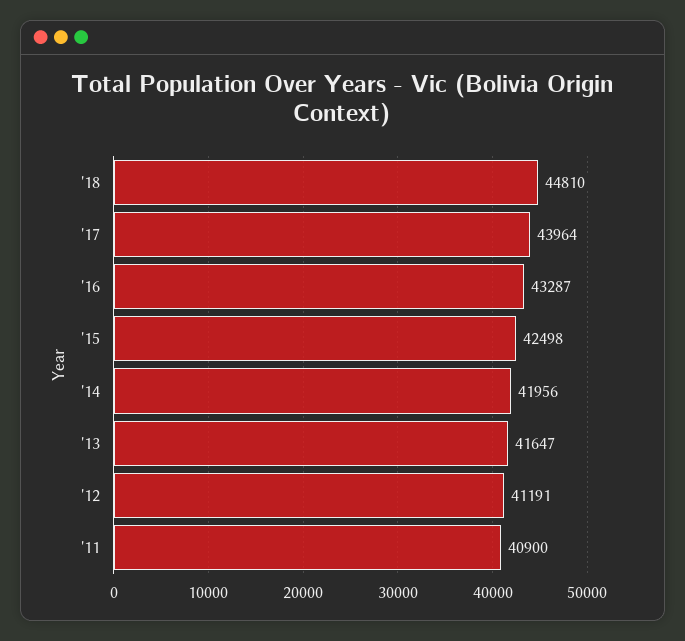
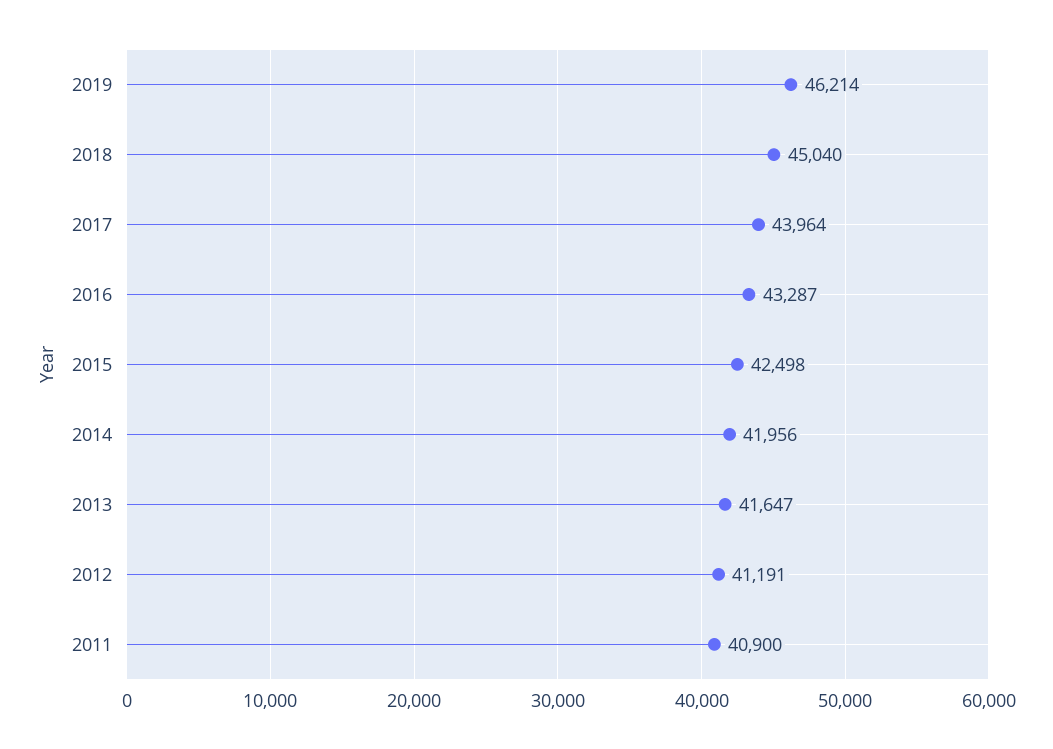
'18: 44810 -> 45040
2019: none -> 46214

